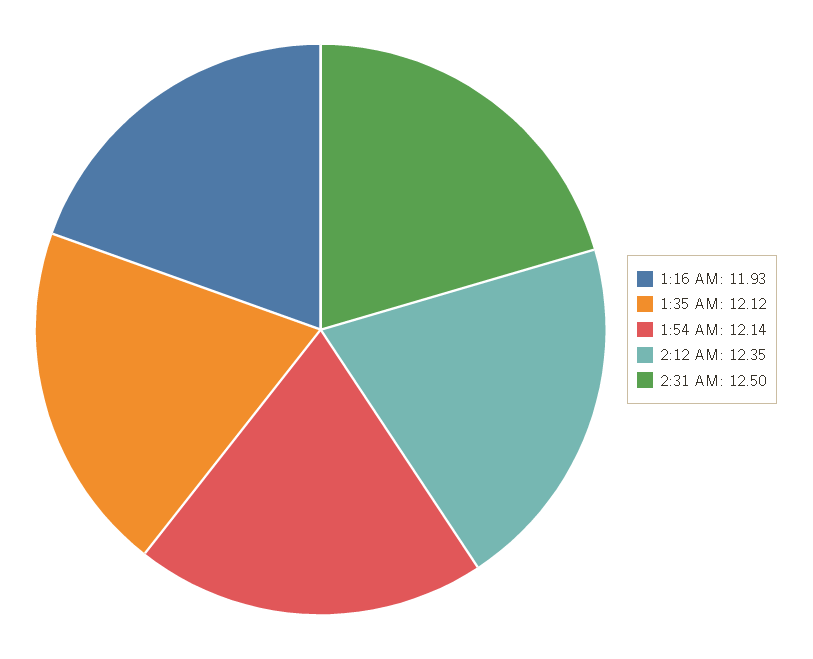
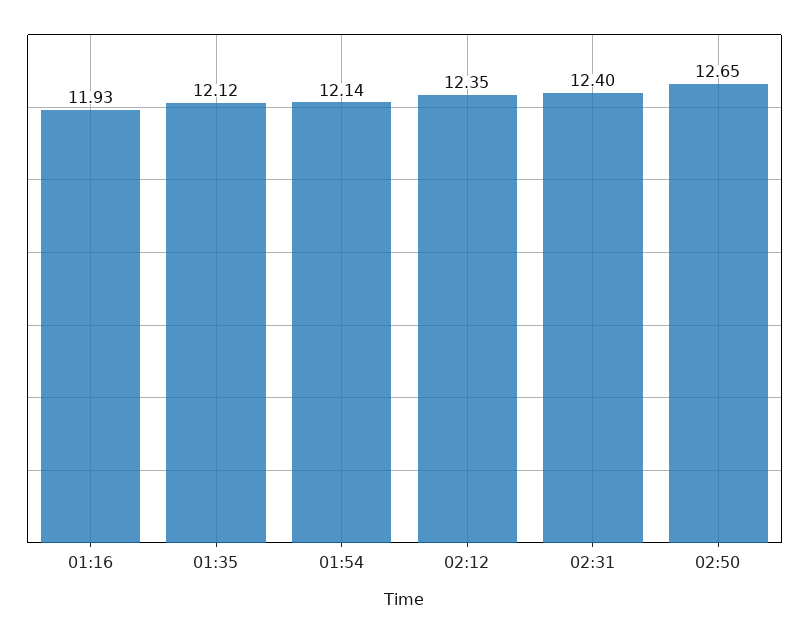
2:31 AM: 12.5 -> 12.4
02:50: none -> 12.65

